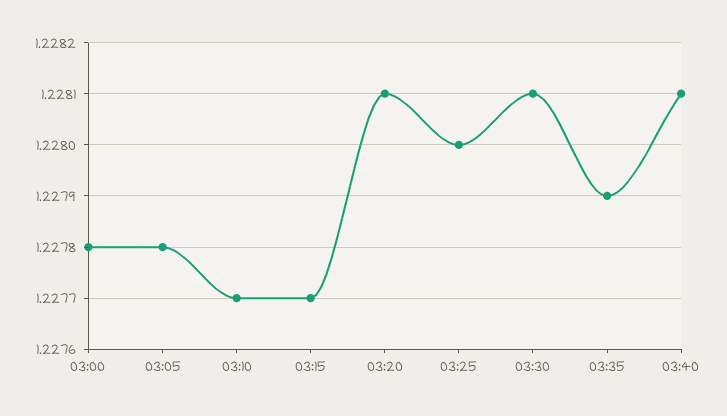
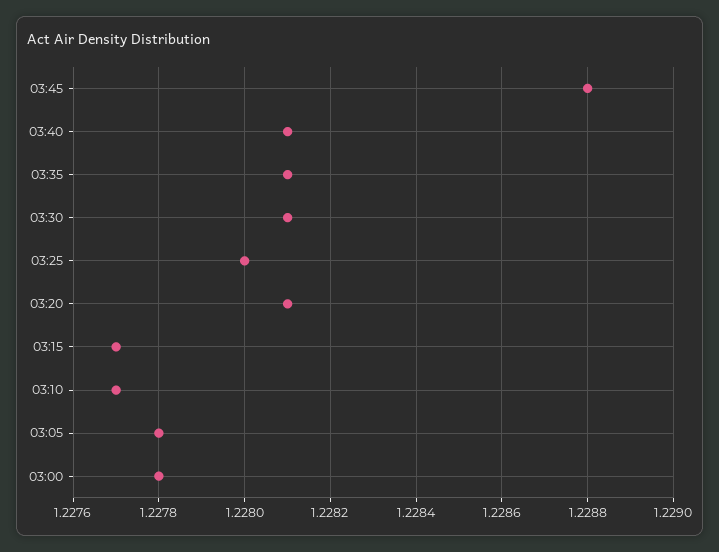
03:35: 1.2279 -> 1.2281
03:45: none -> 1.2288

